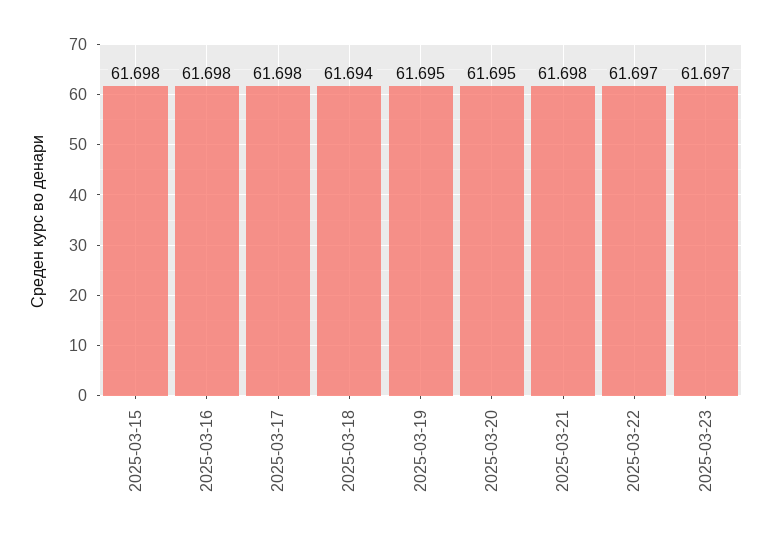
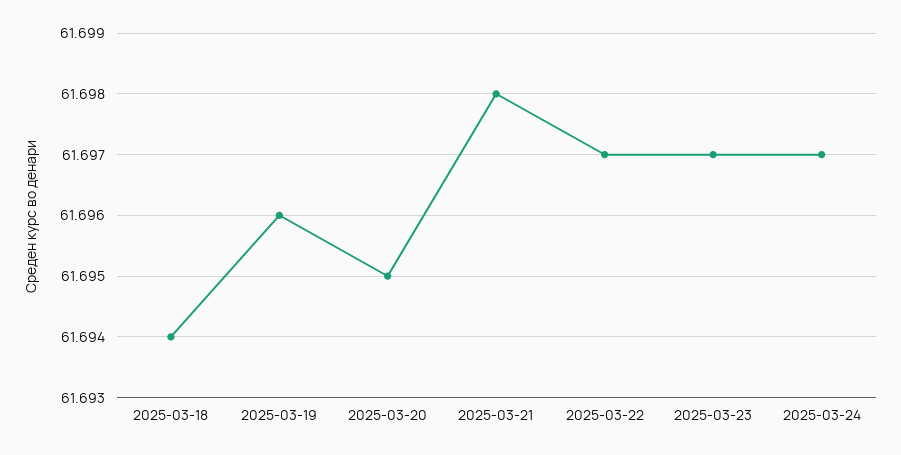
2025-03-15: 61.698 -> none
2025-03-16: 61.698 -> none
2025-03-17: 61.698 -> none
2025-03-19: 61.695 -> 61.696
2025-03-24: none -> 61.697

